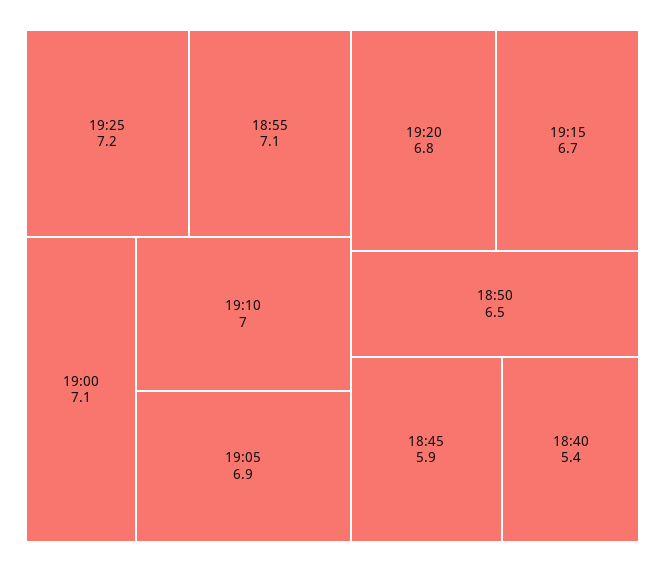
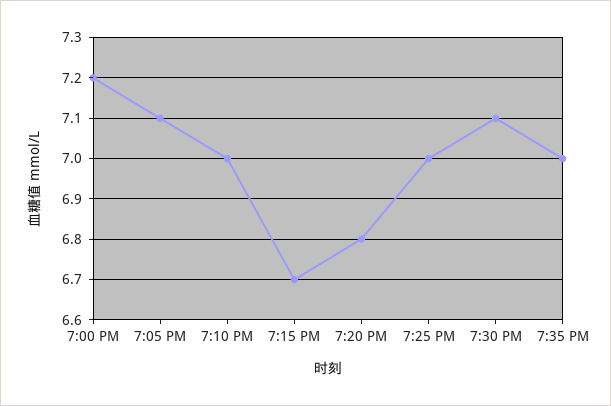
19:25: 7.2 -> 7
18:55: 7.1 -> none
19:00: 7.1 -> 7.2
19:05: 6.9 -> 7.1
18:50: 6.5 -> none
18:45: 5.9 -> none
18:40: 5.4 -> none
7:30 PM: none -> 7.1
7:35 PM: none -> 7

